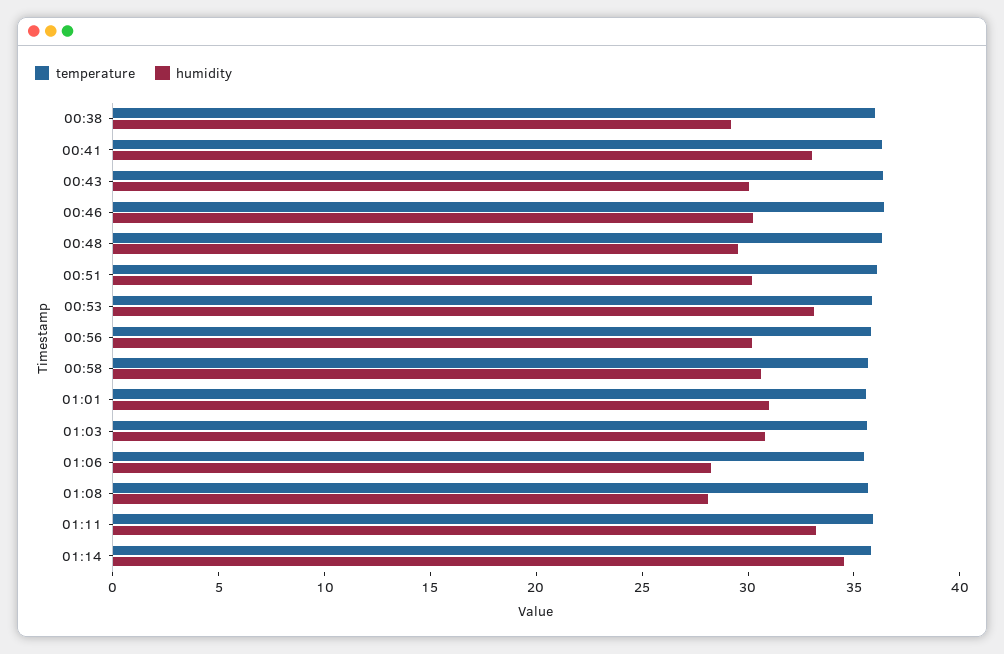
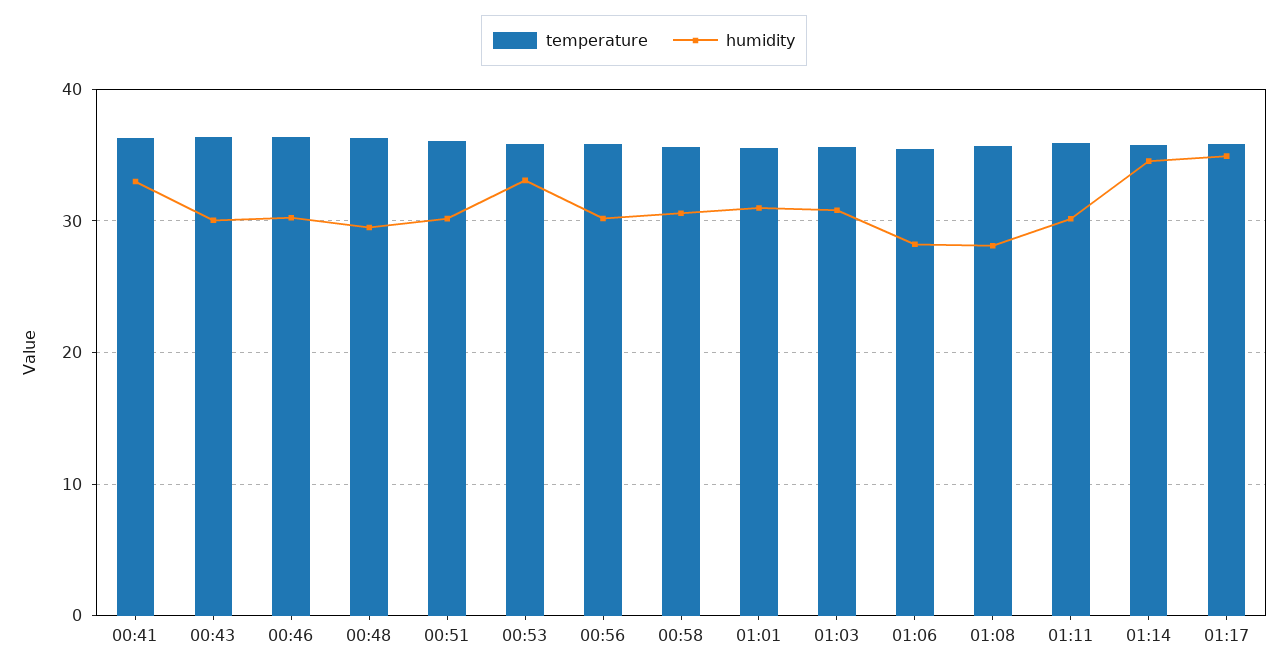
temperature, 00:38: 36 -> none
humidity, 00:38: 29 -> none
humidity, 01:11: 33 -> 30
temperature, 01:17: none -> 36
humidity, 01:17: none -> 35

